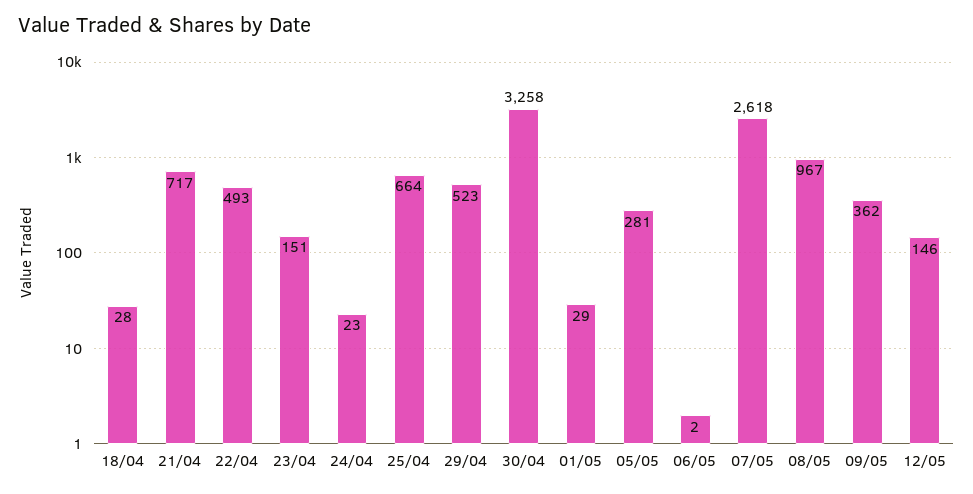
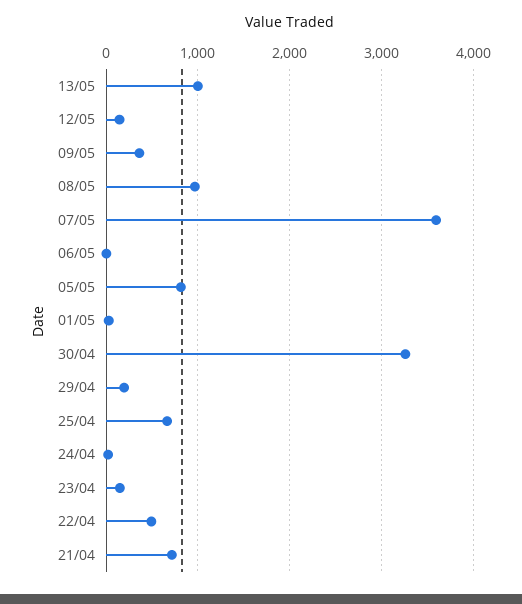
18/04: 28 -> none
29/04: 523 -> 200
05/05: 281 -> 800
07/05: 2618 -> 3600
13/05: none -> 1000

